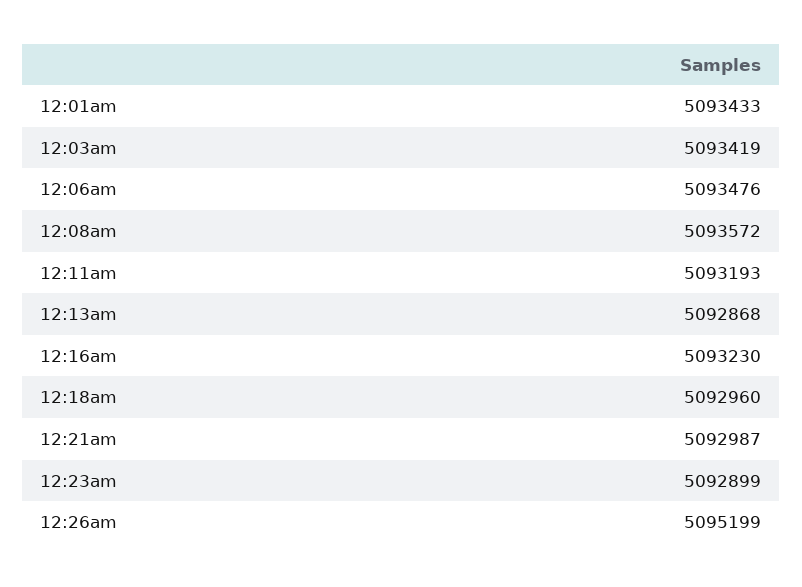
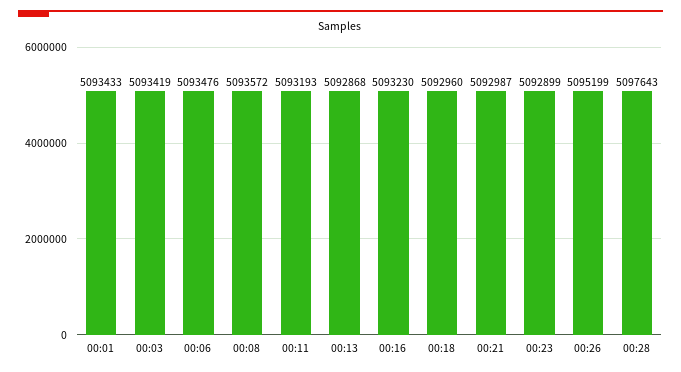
00:28: none -> 5097643

